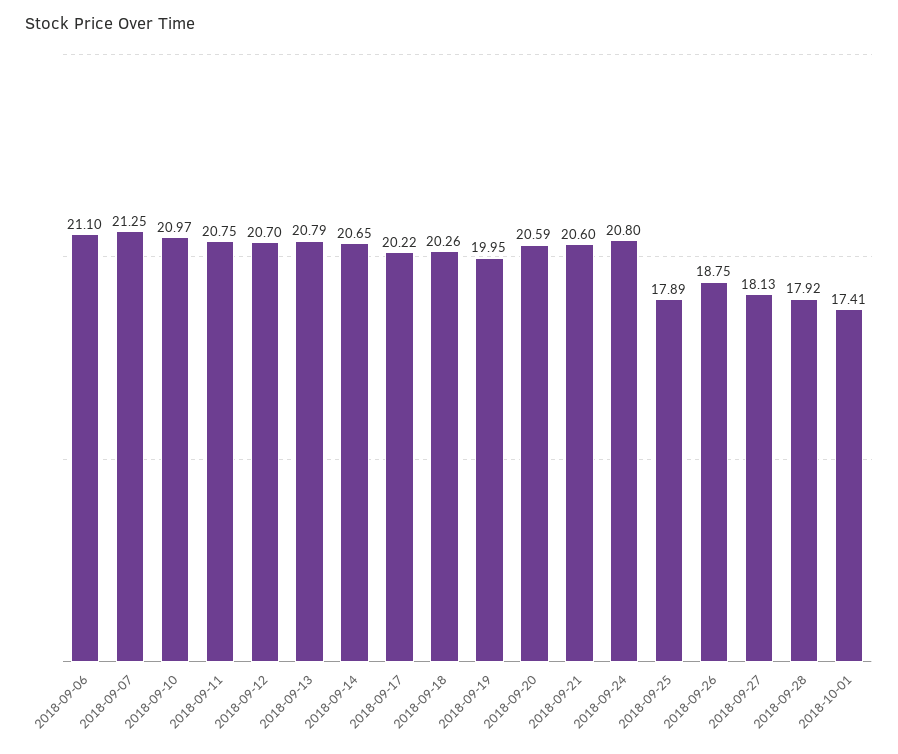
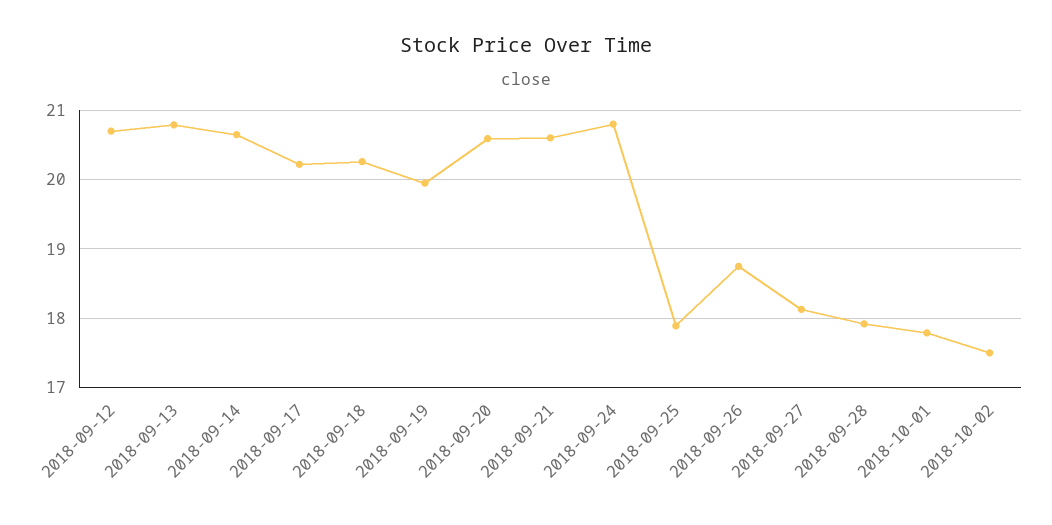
2018-09-06: 21.1 -> none
2018-09-07: 21.25 -> none
2018-09-10: 20.97 -> none
2018-09-11: 20.75 -> none
2018-10-01: 17.41 -> 17.8
2018-10-02: none -> 17.5

